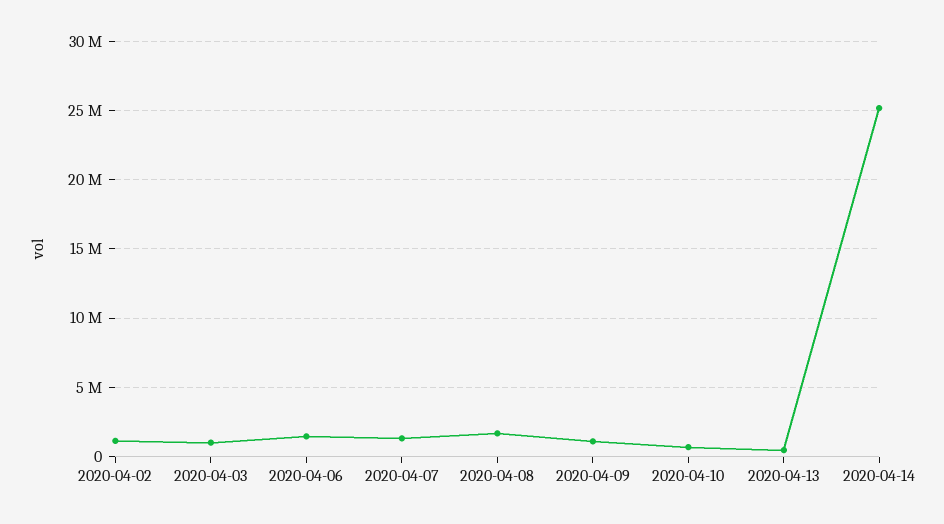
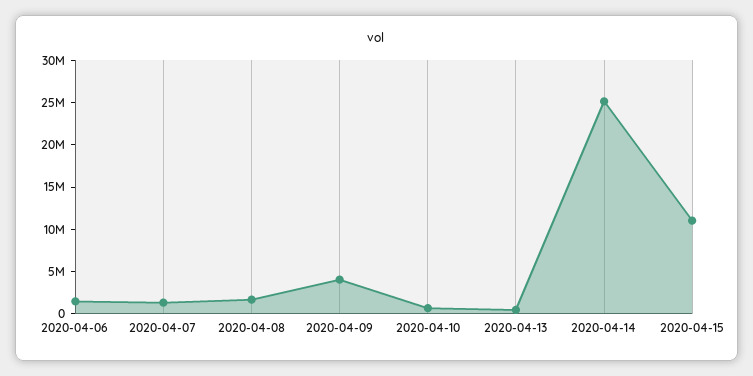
2020-04-02: 1000000 -> none
2020-04-03: 1000000 -> none
2020-04-09: 1000000 -> 4000000
2020-04-15: none -> 11000000

